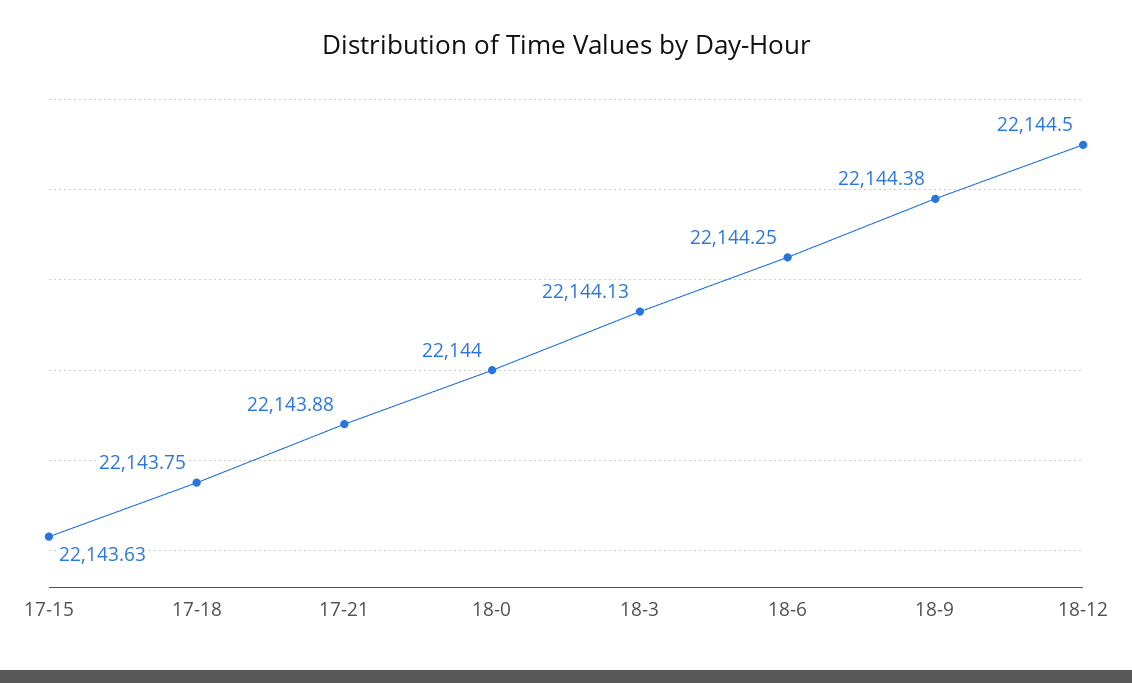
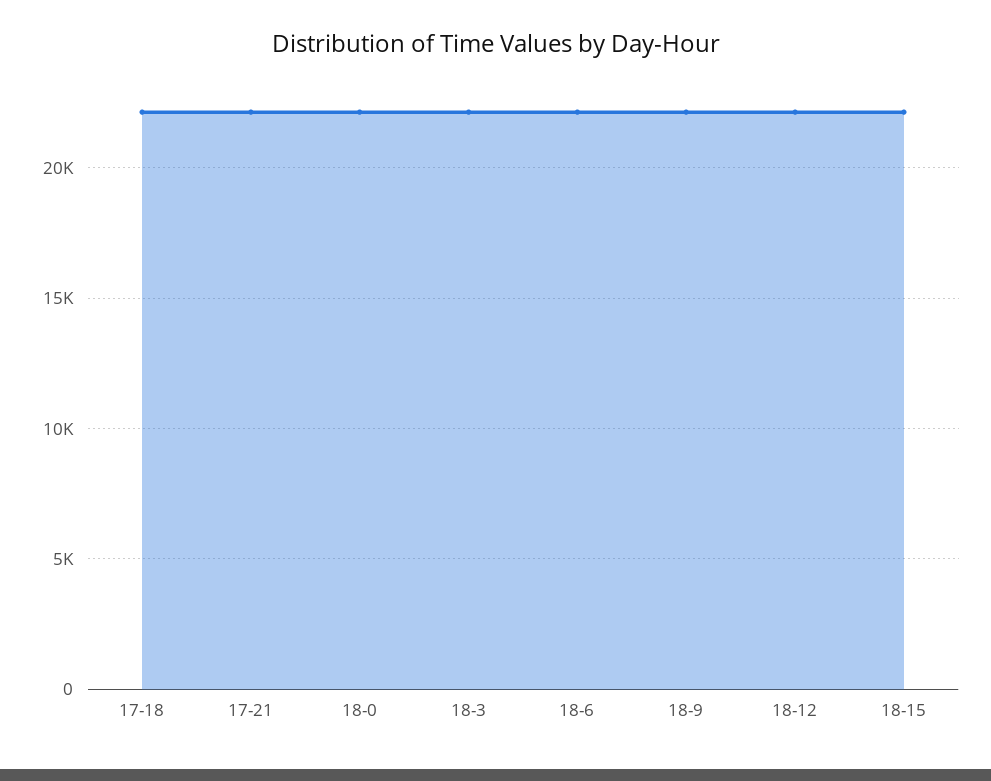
17-15: 22143.63 -> none
18-15: none -> 22000

